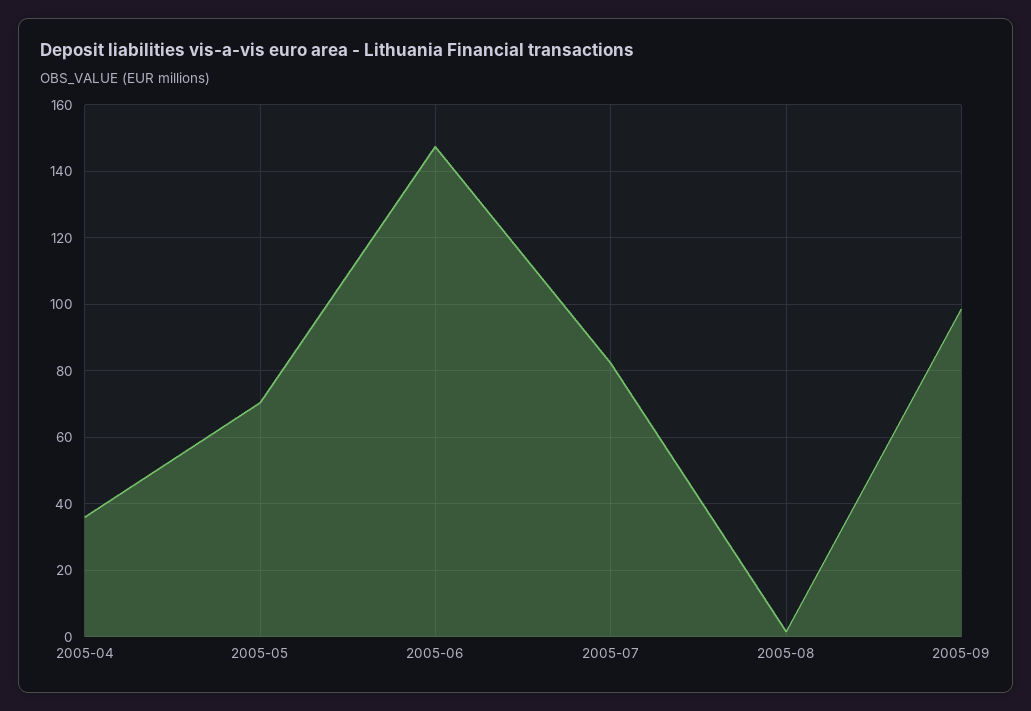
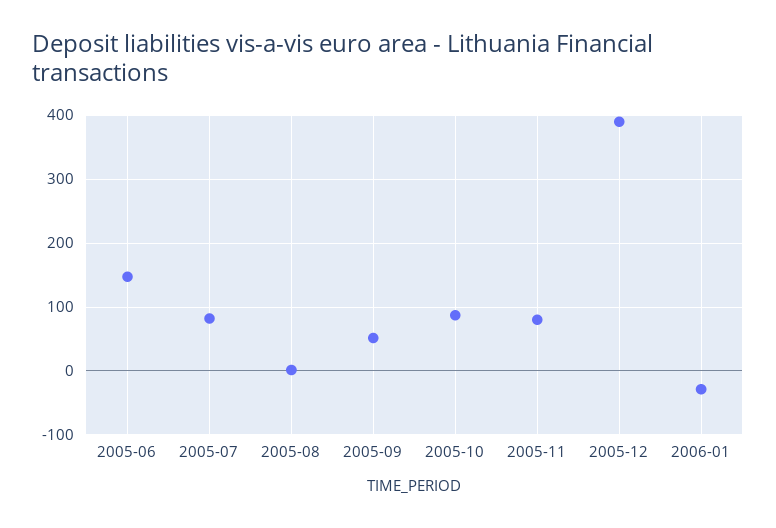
2005-04: 36 -> none
2005-05: 70 -> none
2005-09: 98 -> 50
2005-10: none -> 90
2005-11: none -> 80
2005-12: none -> 390
2006-01: none -> -30

